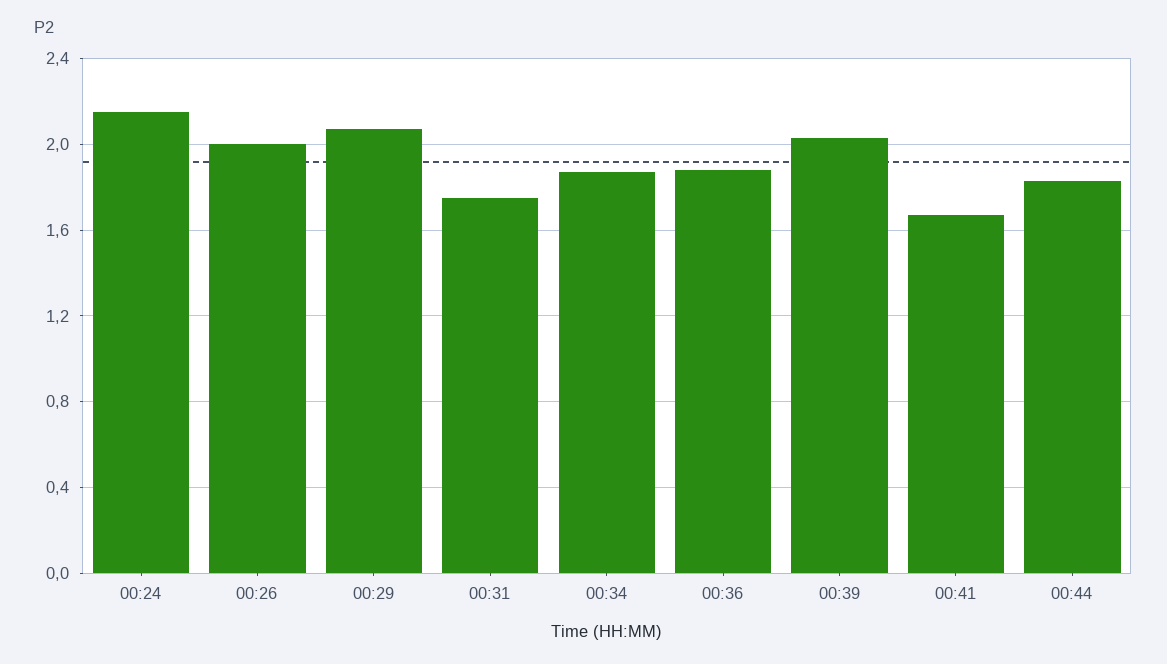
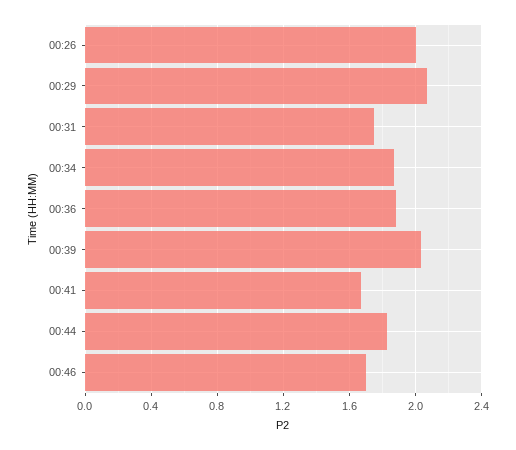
00:24: 2.15 -> none
00:46: none -> 1.7

